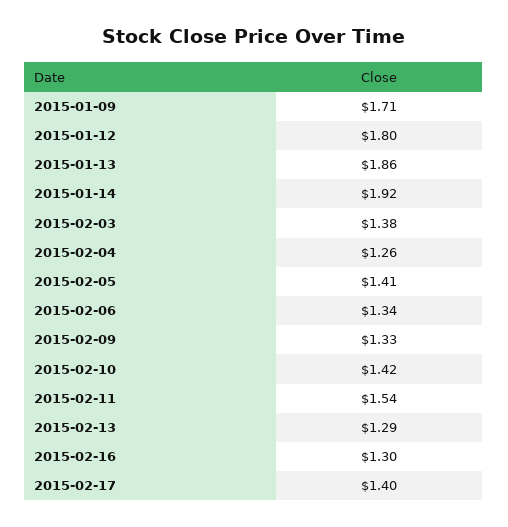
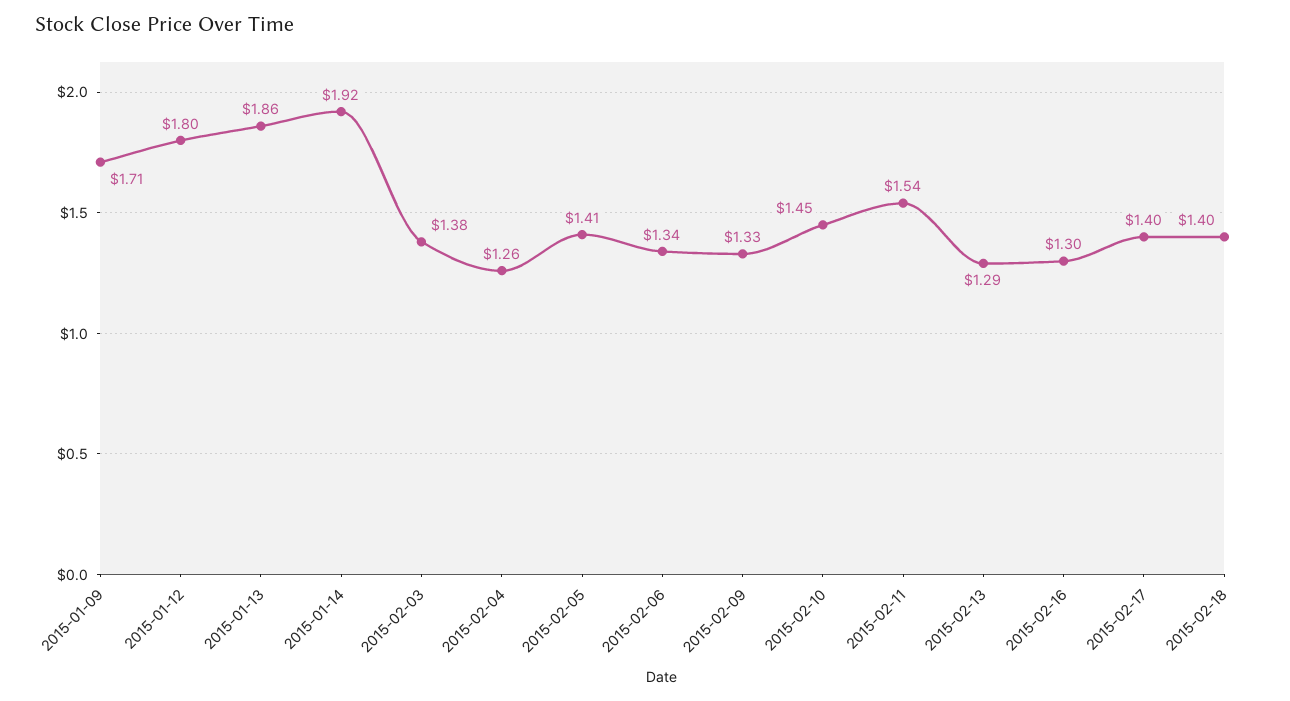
2015-02-10: 1.42 -> 1.45
2015-02-18: none -> 1.4

